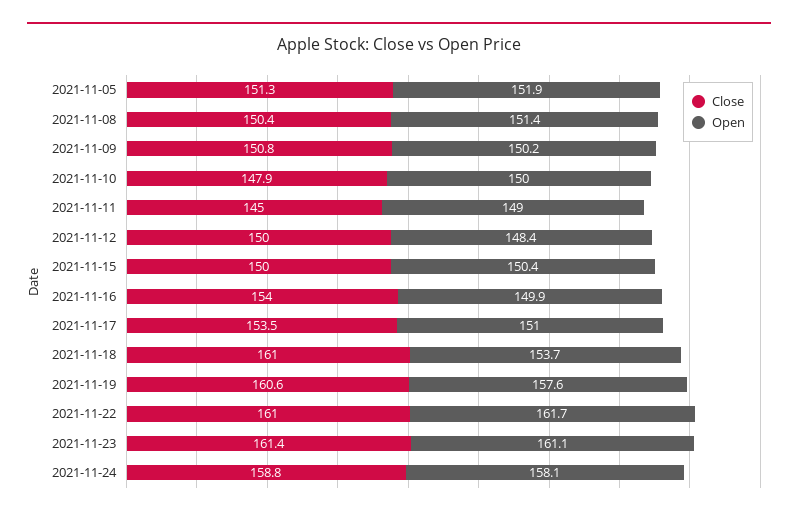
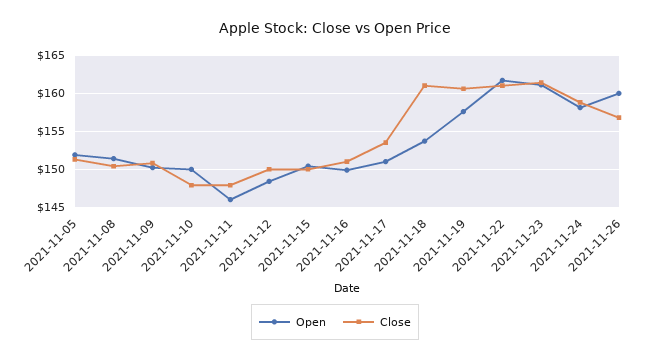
Close, 2021-11-11: 145 -> 148
Open, 2021-11-11: 149 -> 146
Close, 2021-11-16: 154 -> 151
Open, 2021-11-26: none -> 160
Close, 2021-11-26: none -> 157

